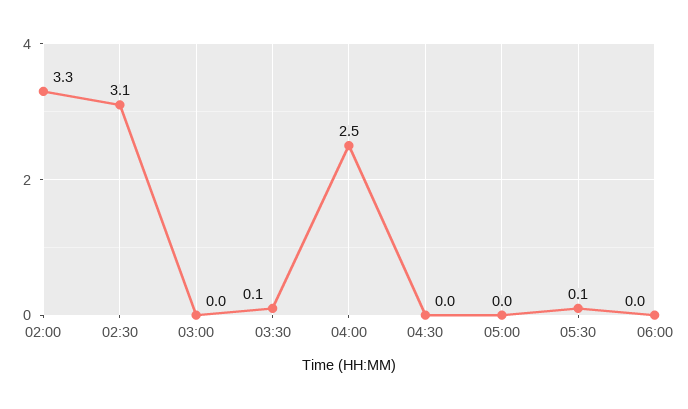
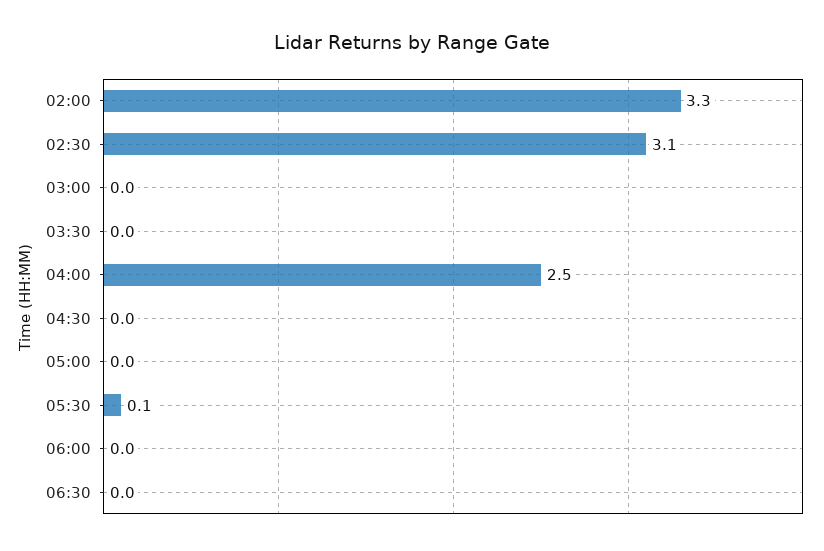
03:30: 0.1 -> 0
06:30: none -> 0

